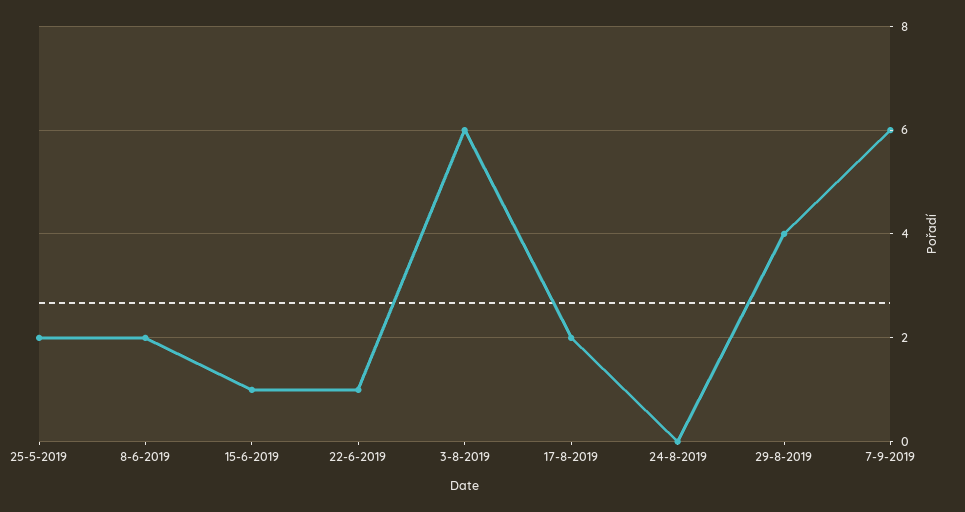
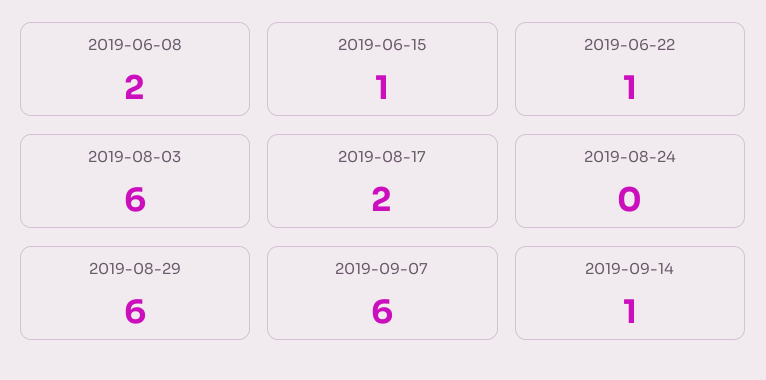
25-5-2019: 2 -> none
29-8-2019: 4 -> 6
2019-09-14: none -> 1

